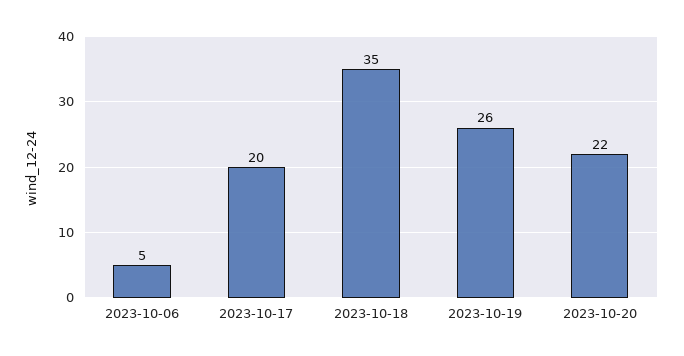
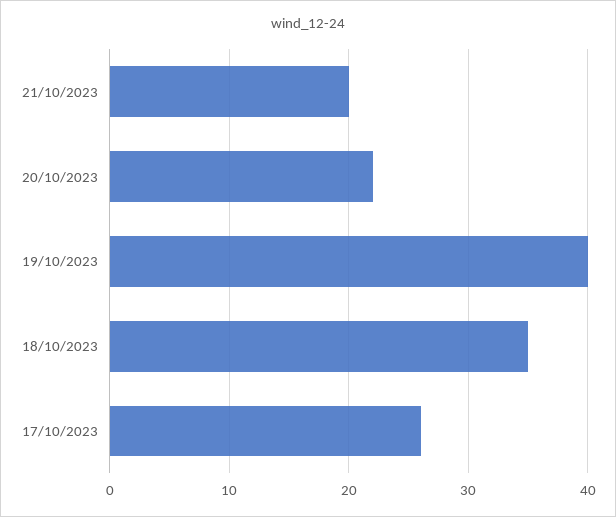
2023-10-06: 5 -> none
2023-10-17: 20 -> 26
2023-10-19: 26 -> 40
21/10/2023: none -> 20

